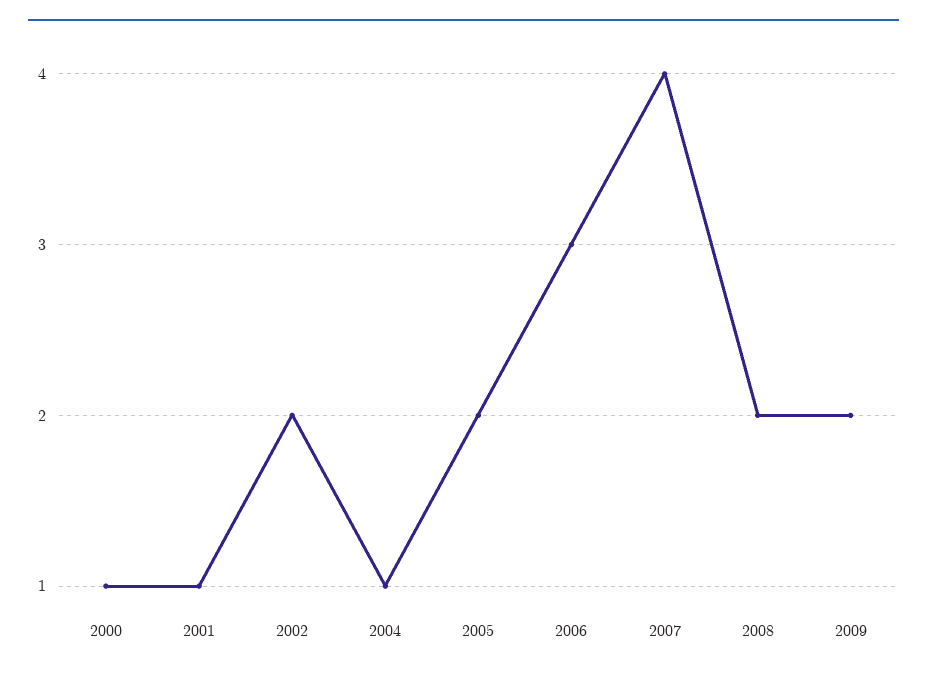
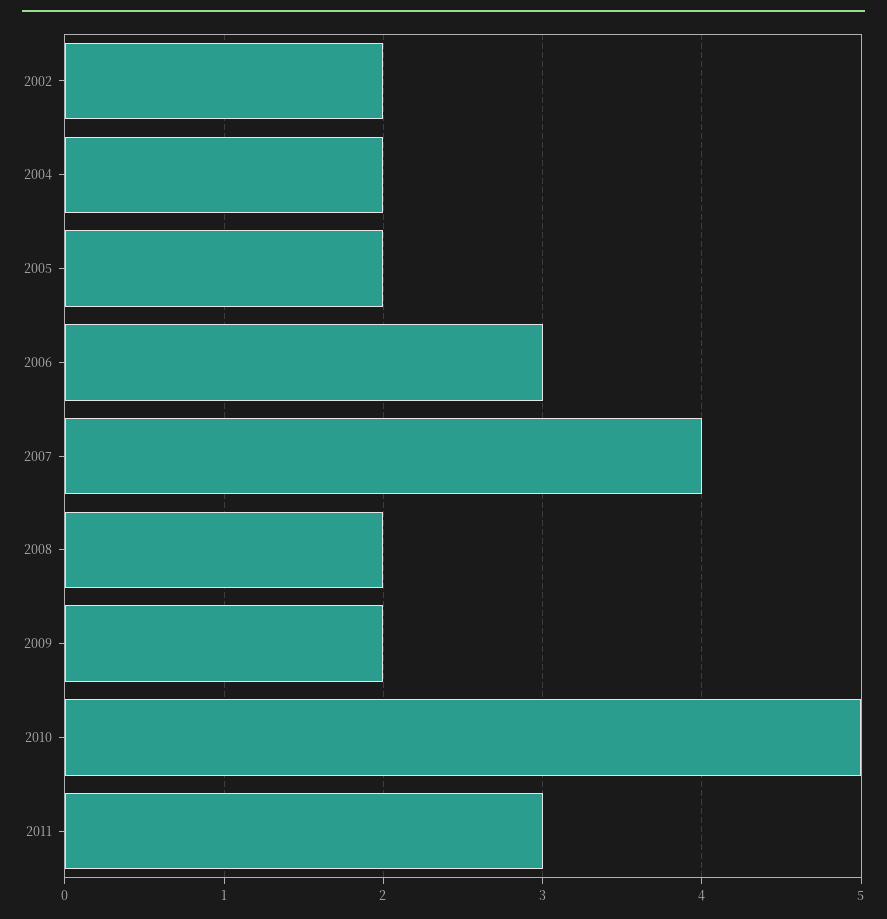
2000: 1 -> none
2001: 1 -> none
2004: 1 -> 2
2010: none -> 5
2011: none -> 3

